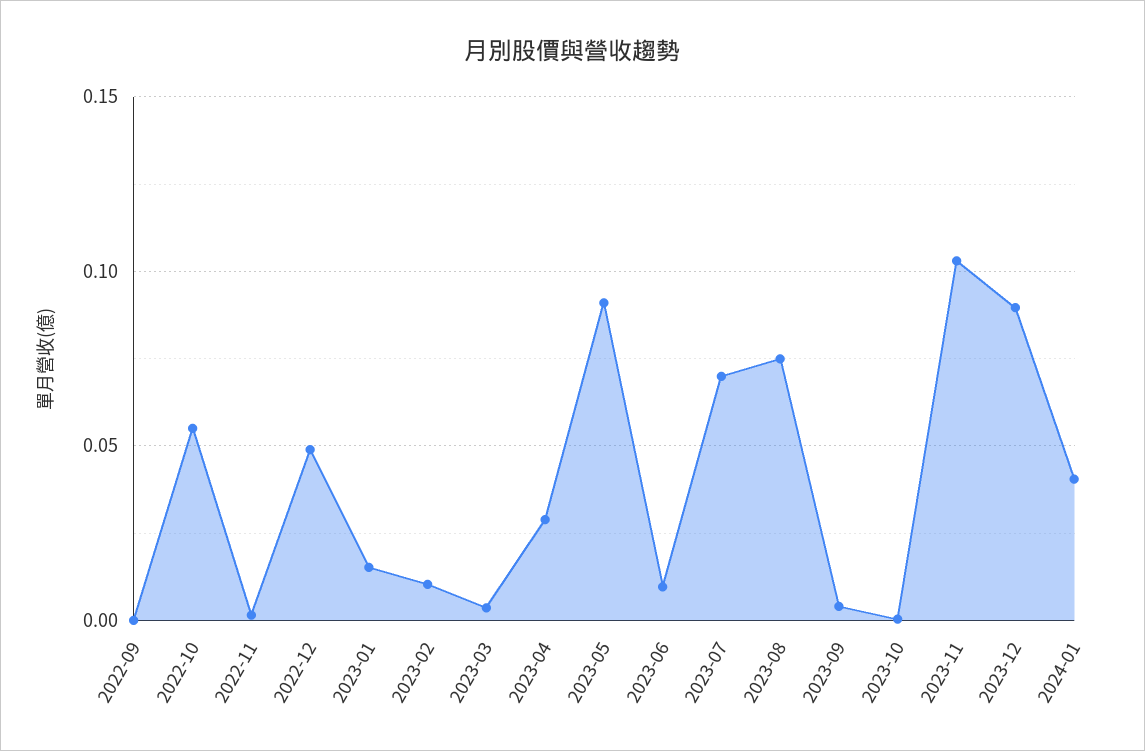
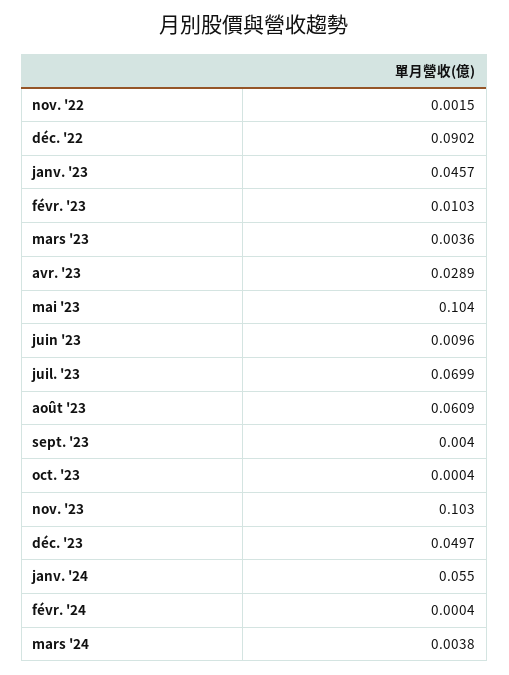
2022-09: 0 -> none
2022-10: 0.055 -> none
2022-12: 0.05 -> 0.0902
2023-01: 0.015 -> 0.0457
2023-05: 0.09 -> 0.104
2023-08: 0.075 -> 0.0609
2023-12: 0.09 -> 0.0497
2024-01: 0.04 -> 0.055
févr. '24: none -> 0.0004
mars '24: none -> 0.0038

